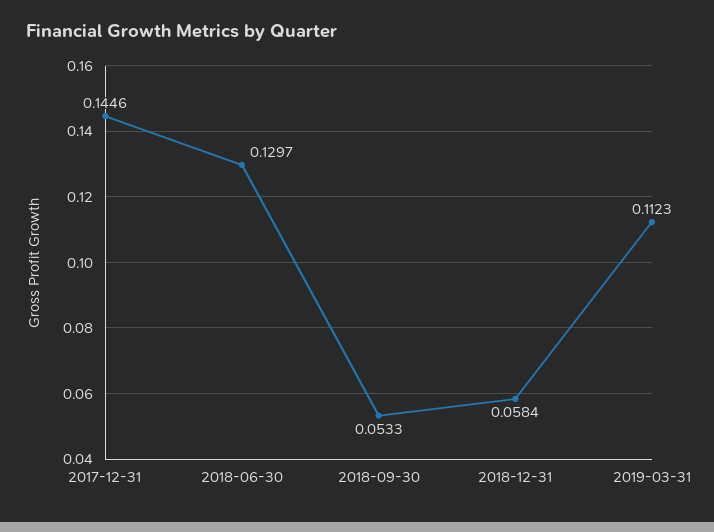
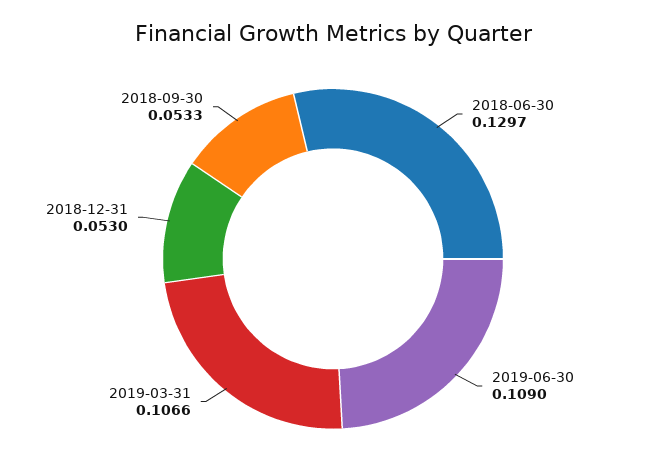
2017-12-31: 0.1446 -> none
2018-12-31: 0.0584 -> 0.053
2019-03-31: 0.1123 -> 0.1066
2019-06-30: none -> 0.109

